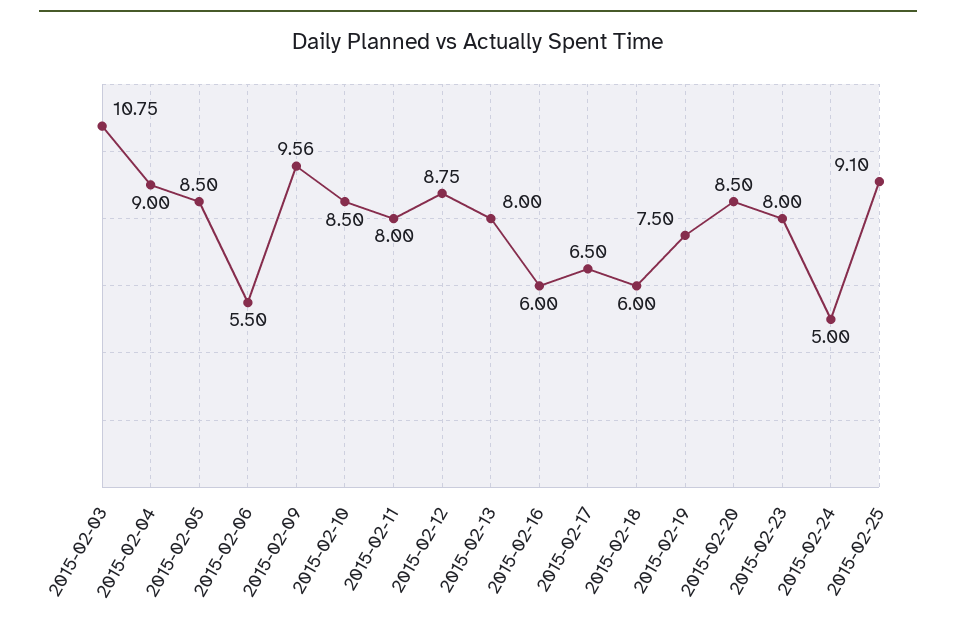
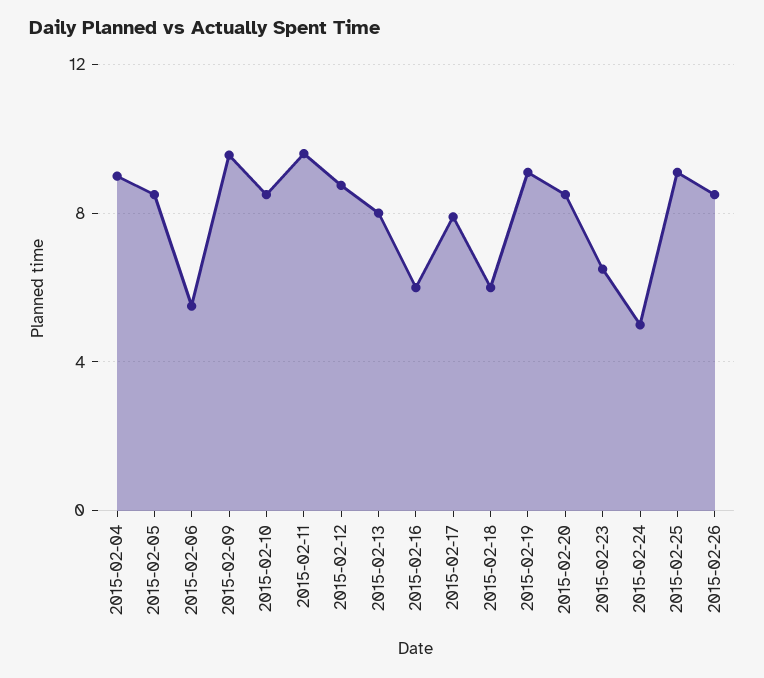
2015-02-03: 10.75 -> none
2015-02-11: 8 -> 9.5
2015-02-17: 6.5 -> 8
2015-02-19: 7.5 -> 9
2015-02-23: 8 -> 6.5
2015-02-26: none -> 8.5

